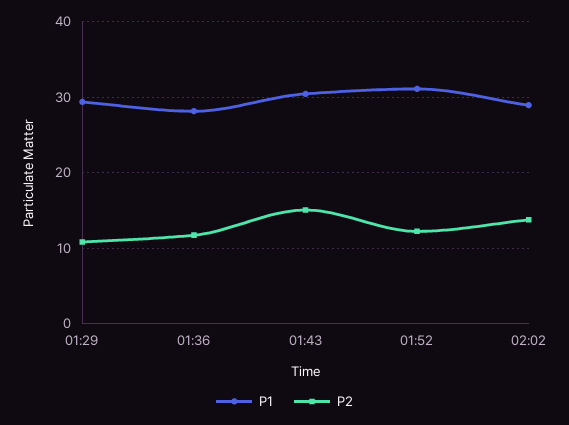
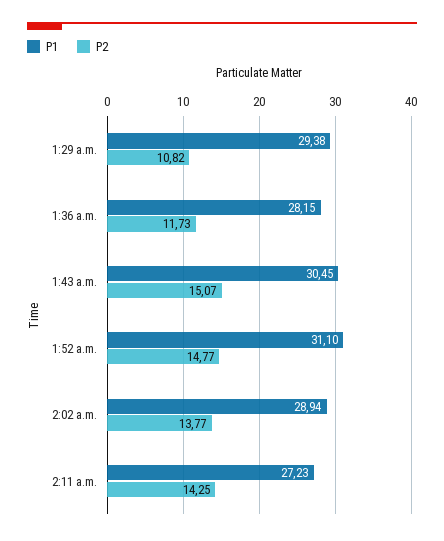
P2, 01:52: 12 -> 14.77
P1, 2:11 a.m.: none -> 27.23
P2, 2:11 a.m.: none -> 14.25

